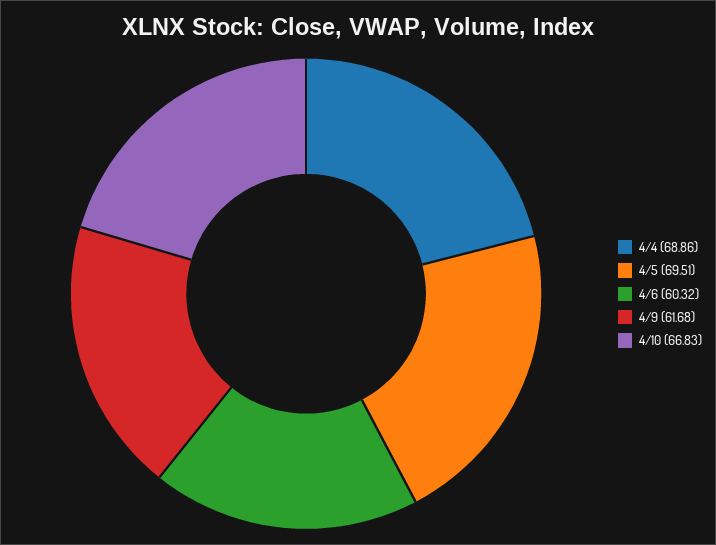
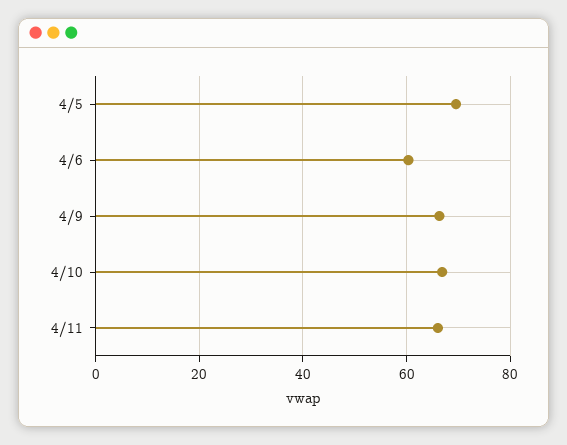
4/4: 68.86 -> none
4/9: 61.68 -> 66
4/11: none -> 66

